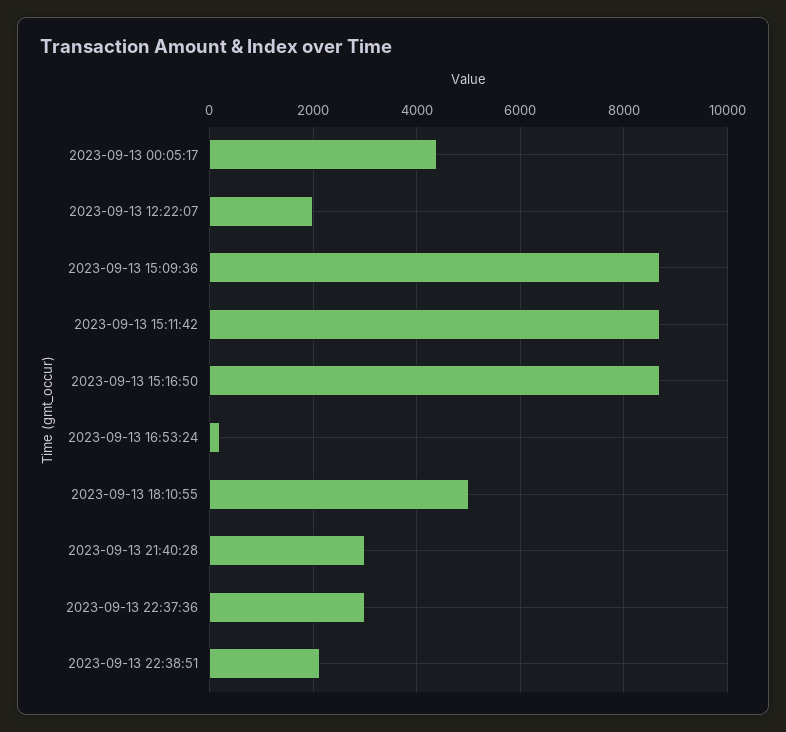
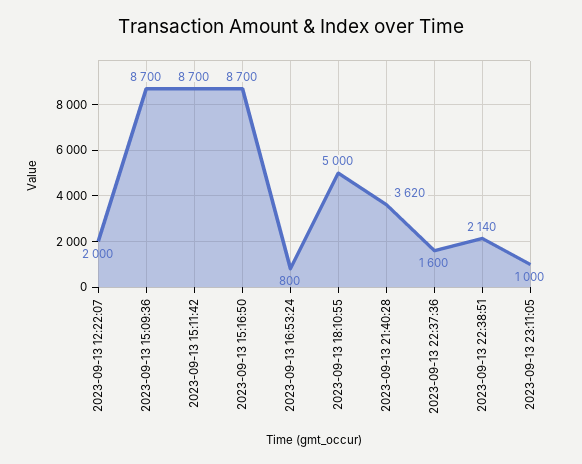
2023-09-13 00:05:17: 4400 -> none
2023-09-13 16:53:24: 200 -> 800
2023-09-13 21:40:28: 3000 -> 3620
2023-09-13 22:37:36: 3000 -> 1600
2023-09-13 23:11:05: none -> 1000

